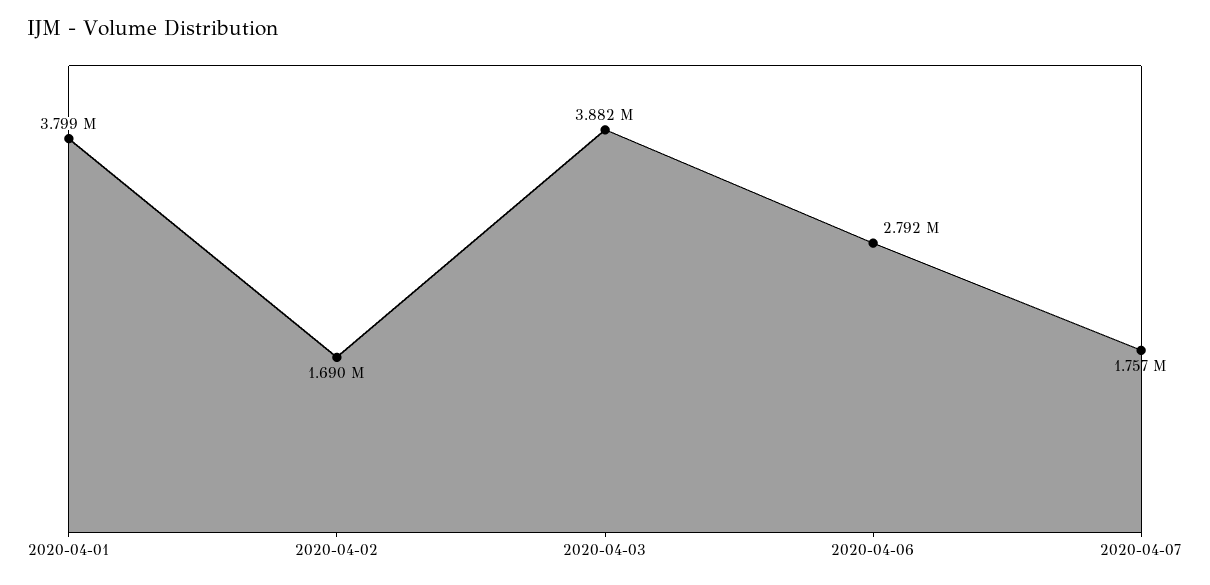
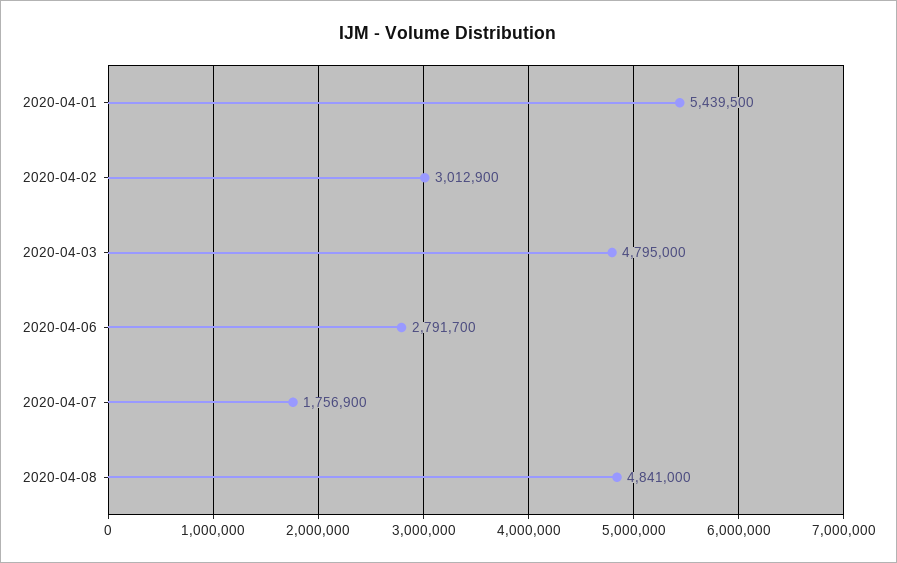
2020-04-01: 3799000 -> 5439500
2020-04-02: 1690000 -> 3012900
2020-04-03: 3882000 -> 4795000
2020-04-08: none -> 4841000

